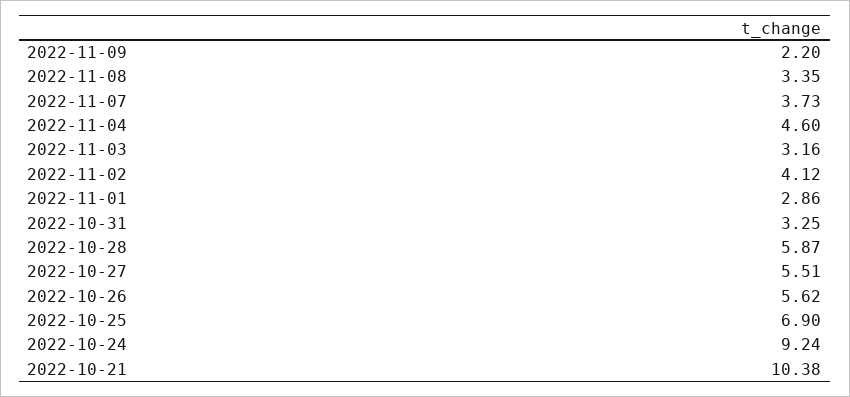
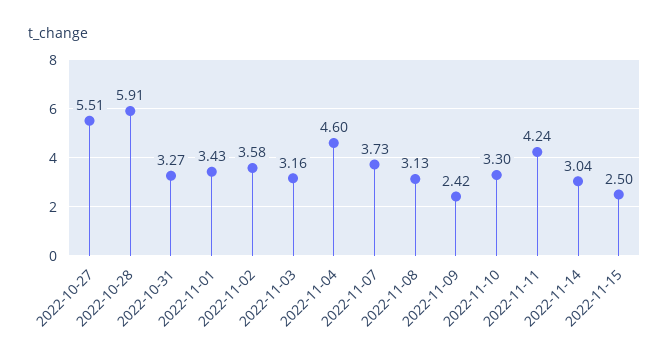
2022-11-09: 2.2 -> 2.42
2022-11-08: 3.35 -> 3.13
2022-11-02: 4.12 -> 3.58
2022-11-01: 2.86 -> 3.43
2022-10-31: 3.25 -> 3.27
2022-10-28: 5.87 -> 5.91
2022-10-26: 5.62 -> none
2022-10-25: 6.9 -> none
2022-10-24: 9.24 -> none
2022-10-21: 10.38 -> none
2022-11-10: none -> 3.3
2022-11-11: none -> 4.24
2022-11-14: none -> 3.04
2022-11-15: none -> 2.5

